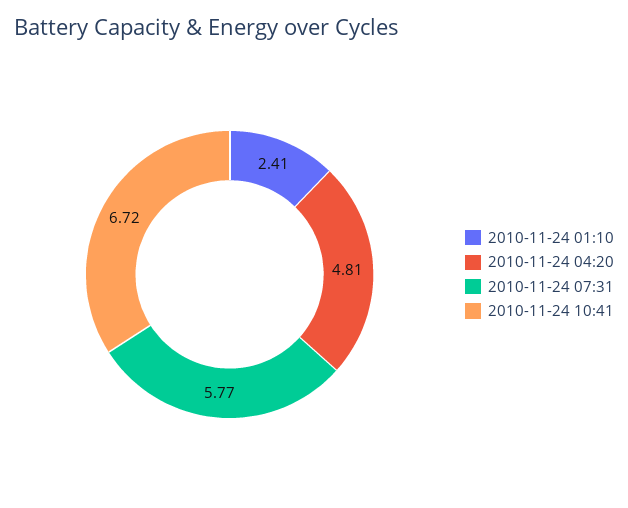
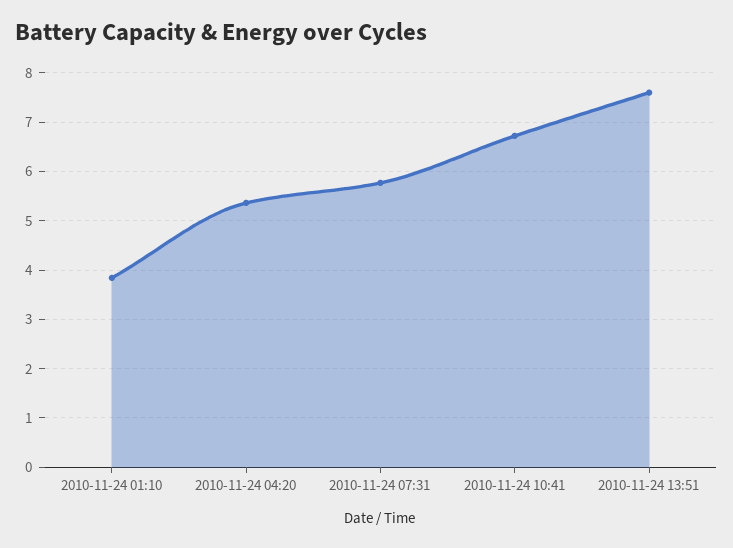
2010-11-24 01:10: 2.41 -> 3.8
2010-11-24 04:20: 4.81 -> 5.4
2010-11-24 13:51: none -> 7.6

